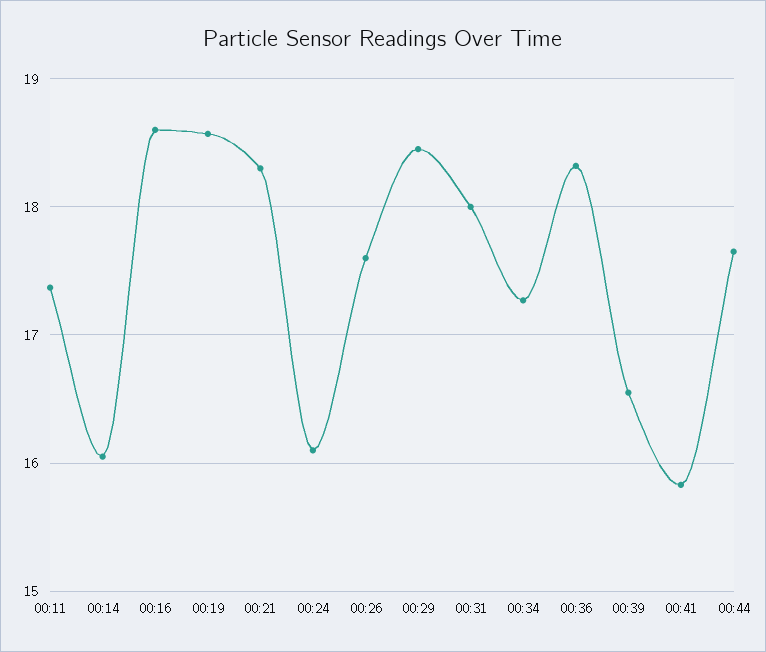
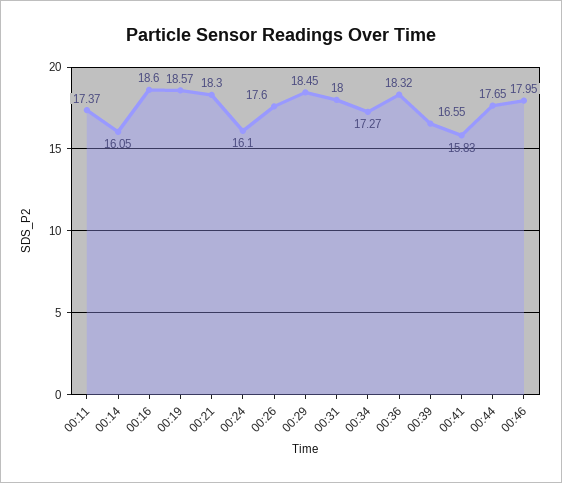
00:46: none -> 17.95

